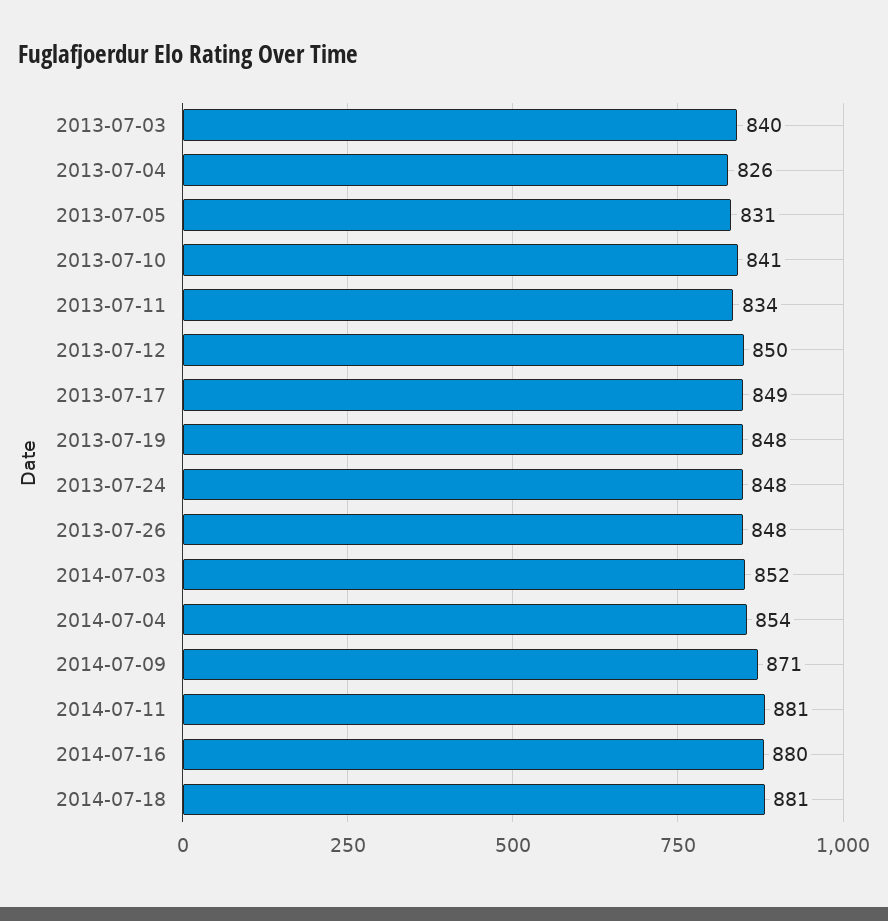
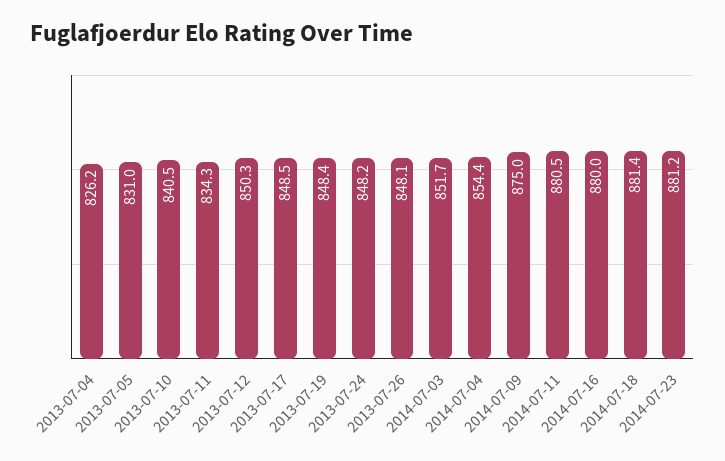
2013-07-03: 840 -> none
2014-07-09: 871 -> 875
2014-07-23: none -> 881.2

